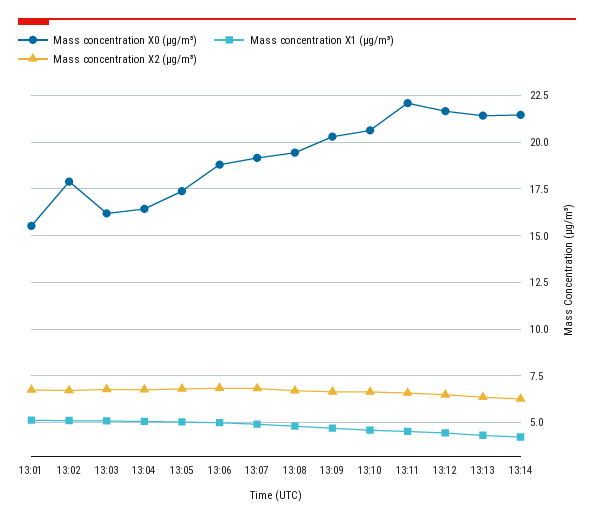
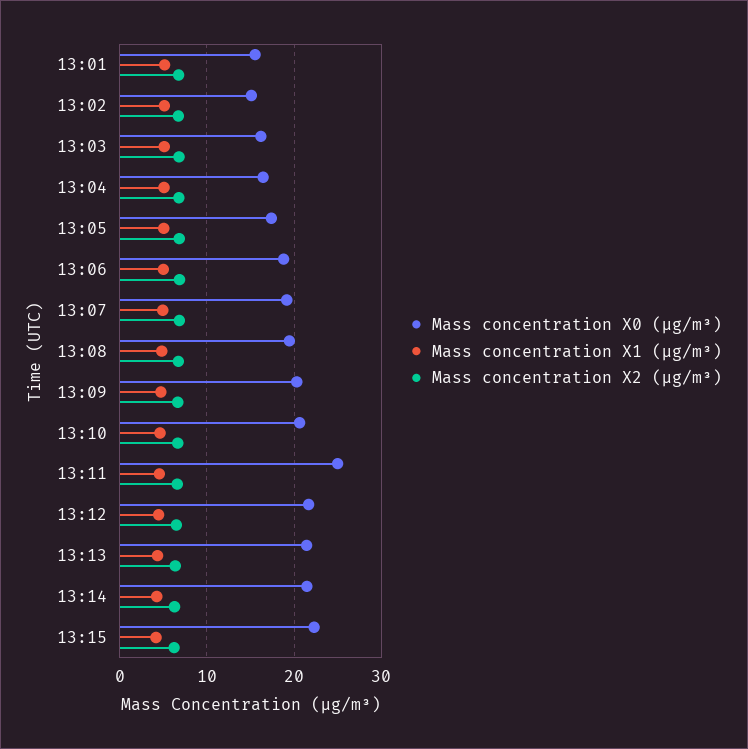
Mass concentration X0 (μg/m³), 13:02: 18 -> 15
Mass concentration X0 (μg/m³), 13:11: 22 -> 25
Mass concentration X0 (μg/m³), 13:15: none -> 22
Mass concentration X1 (μg/m³), 13:15: none -> 4
Mass concentration X2 (μg/m³), 13:15: none -> 6

